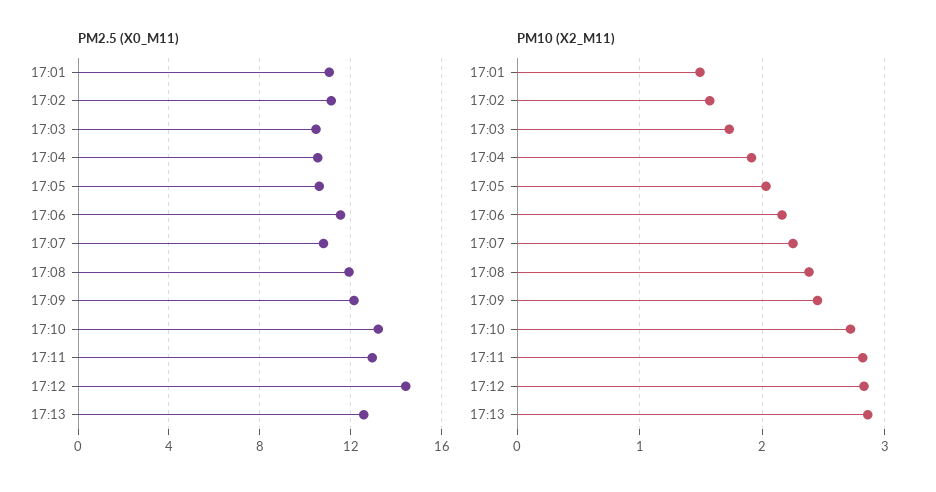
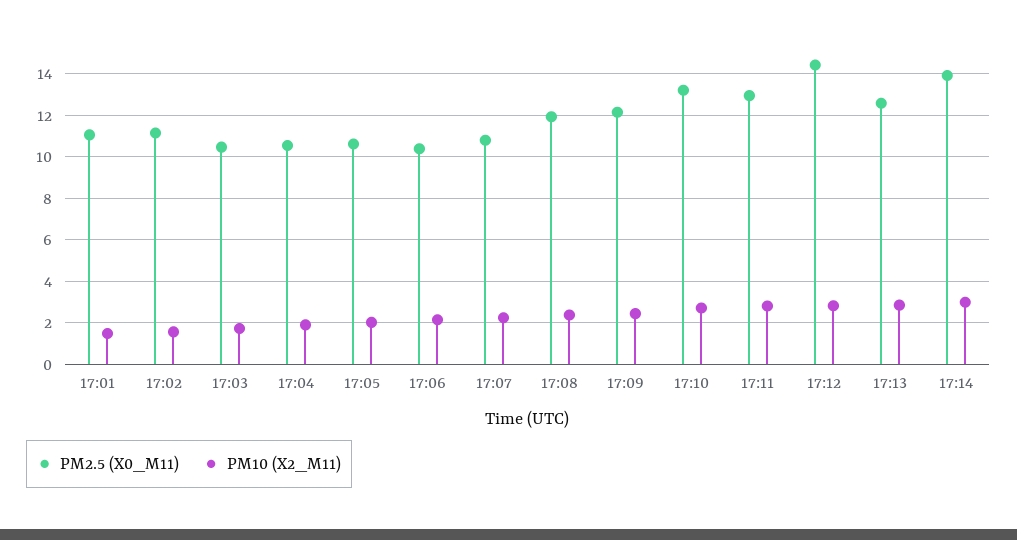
PM2.5 (X0_M11), 17:06: 11.5 -> 10.5
PM2.5 (X0_M11), 17:14: none -> 14
PM10 (X2_M11), 17:14: none -> 3

